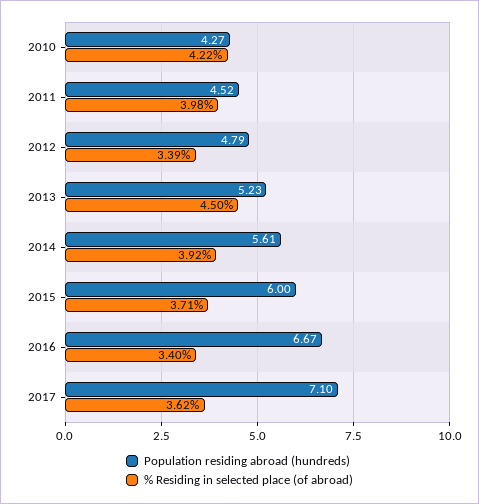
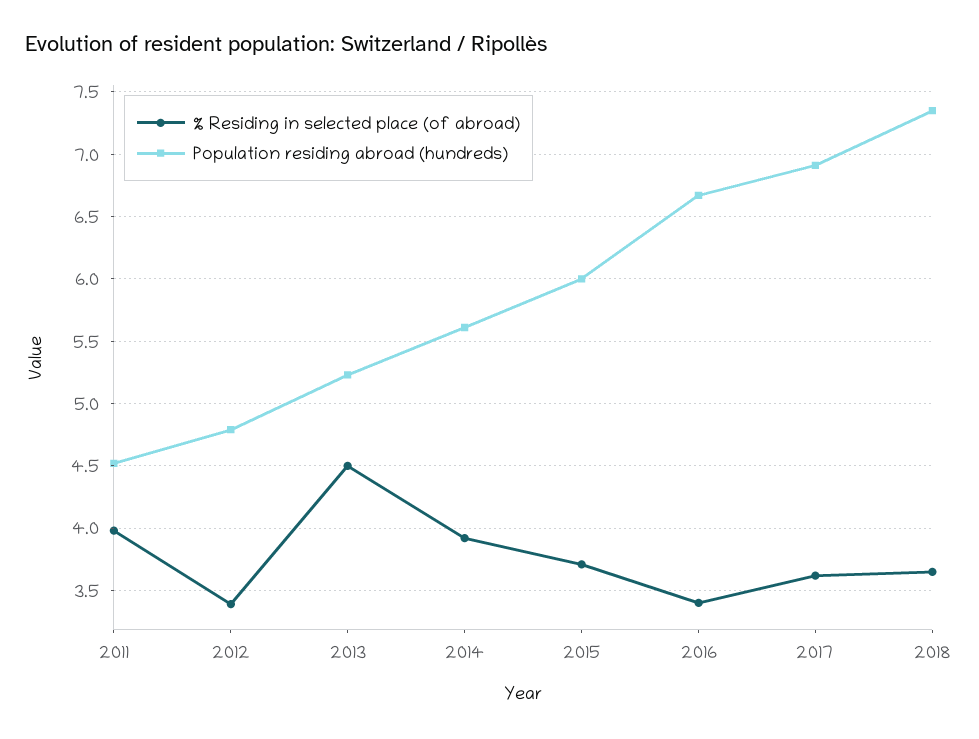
Population residing abroad (hundreds), 2010: 4.27 -> none
% Residing in selected place (of abroad), 2010: 4.22 -> none
Population residing abroad (hundreds), 2017: 7.1 -> 6.9
% Residing in selected place (of abroad), 2018: none -> 3.65
Population residing abroad (hundreds), 2018: none -> 7.35

